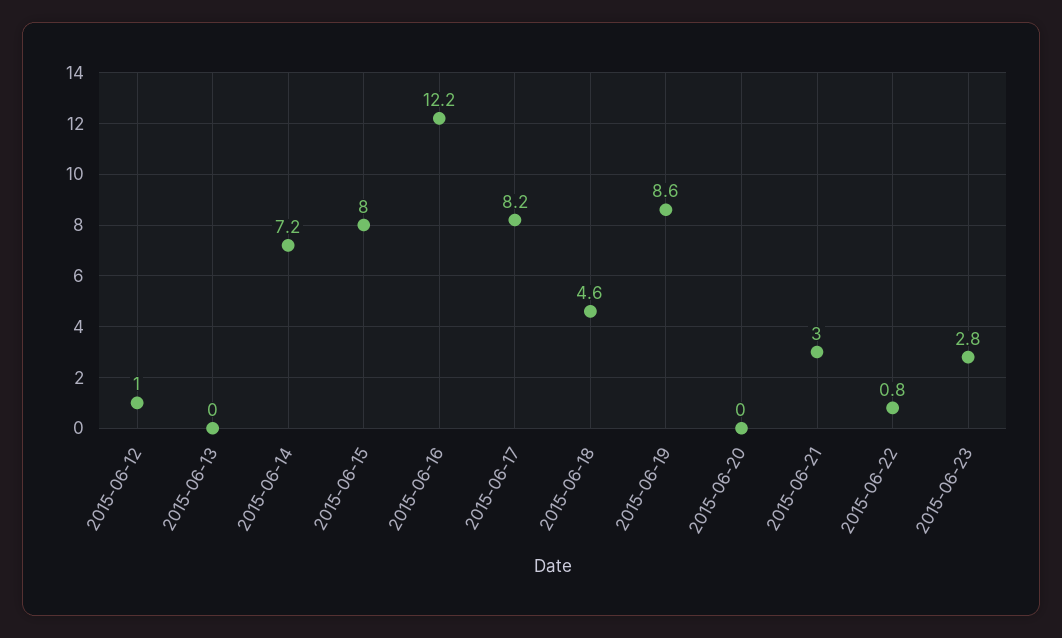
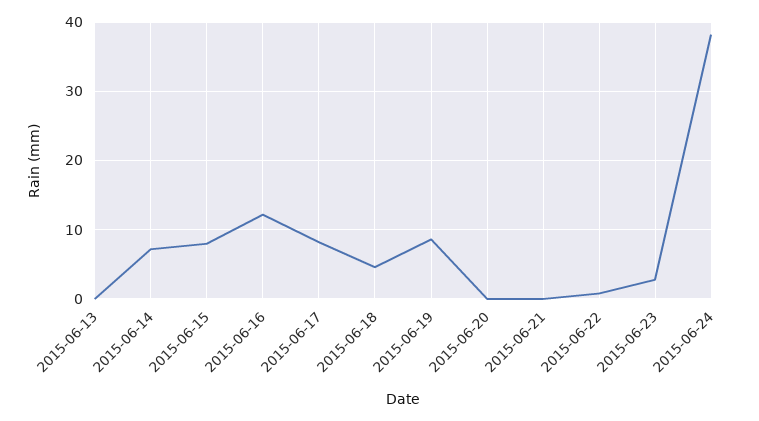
2015-06-12: 1 -> none
2015-06-21: 3 -> 0
2015-06-24: none -> 38

